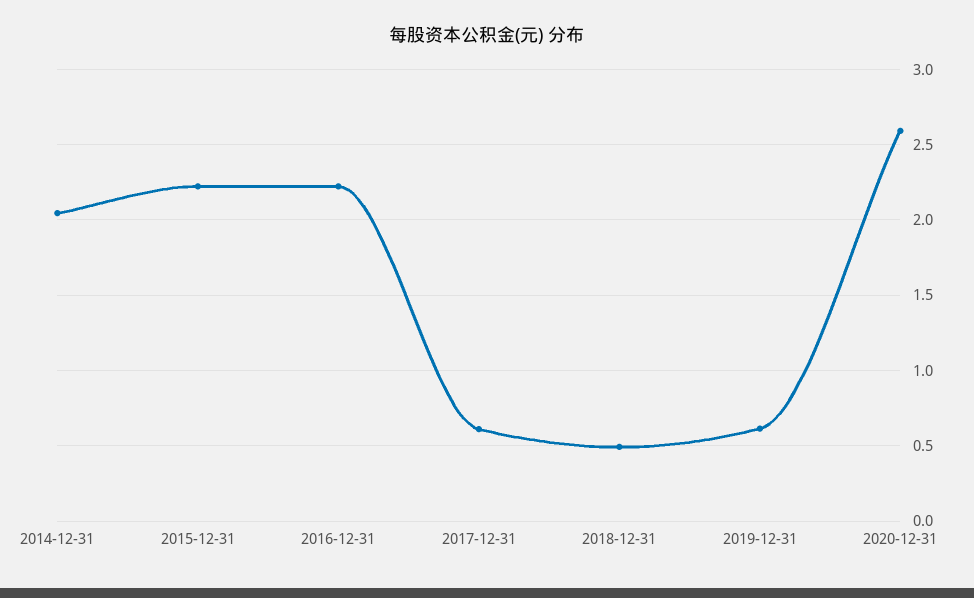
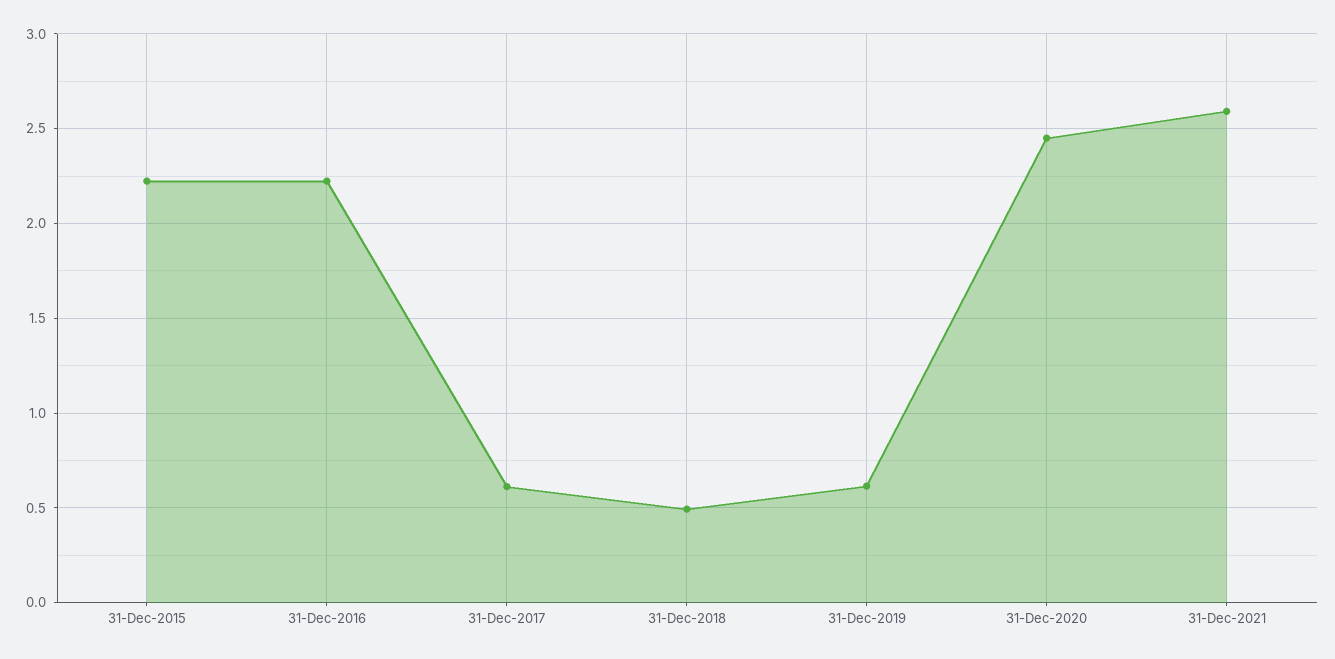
2014-12-31: 2.05 -> none
2020-12-31: 2.6 -> 2.45
31-Dec-2021: none -> 2.6

